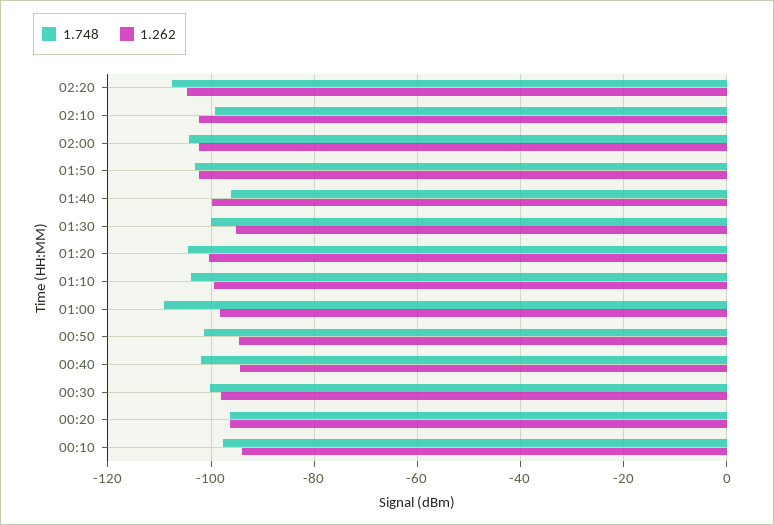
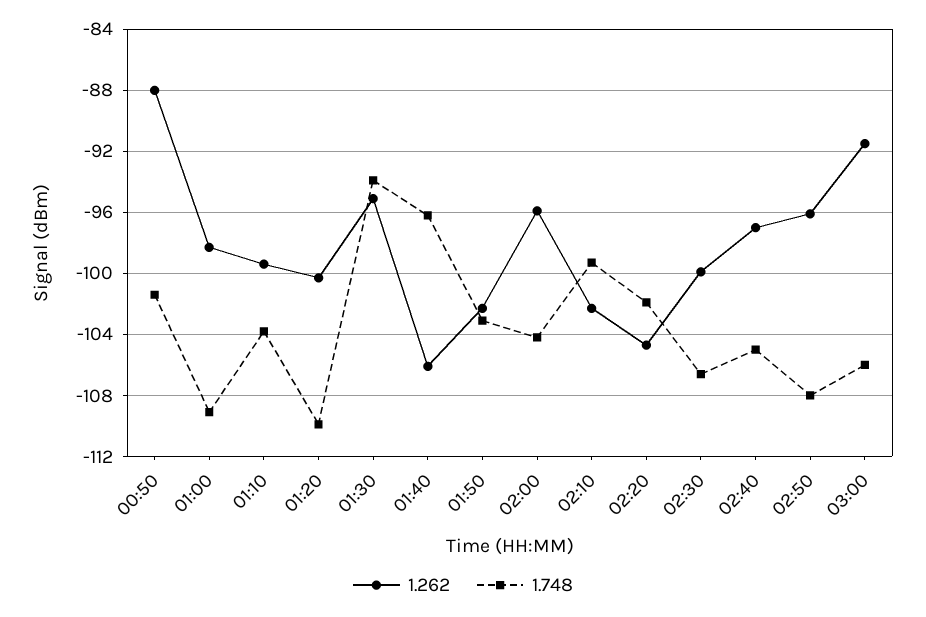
1.748, 02:20: -108 -> -102
1.262, 02:00: -102 -> -96
1.262, 01:40: -100 -> -106
1.748, 01:30: -100 -> -94
1.748, 01:20: -104 -> -110
1.262, 00:50: -94 -> -88
1.748, 00:40: -102 -> none
1.262, 00:40: -94 -> none
1.748, 00:30: -100 -> none
1.262, 00:30: -98 -> none
1.748, 00:20: -96 -> none
1.262, 00:20: -96 -> none
1.748, 00:10: -98 -> none
1.262, 00:10: -94 -> none
1.262, 02:30: none -> -100
1.748, 02:30: none -> -106.5
1.262, 02:40: none -> -97
1.748, 02:40: none -> -105
1.262, 02:50: none -> -96
1.748, 02:50: none -> -108
1.262, 03:00: none -> -91.5
1.748, 03:00: none -> -106

